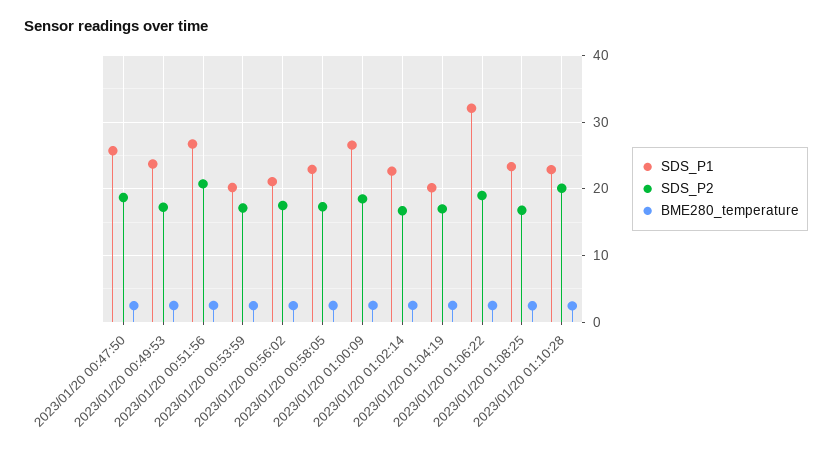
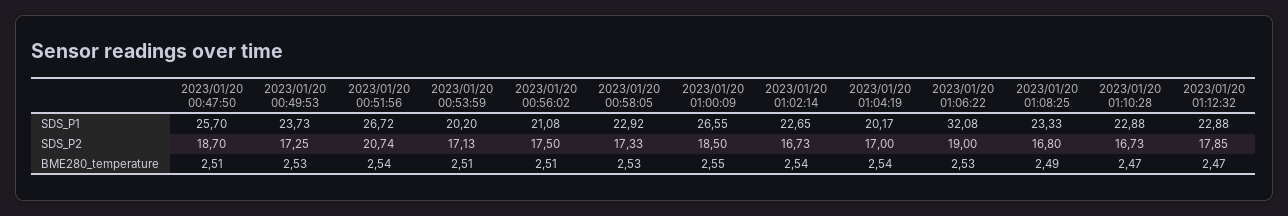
SDS_P2, 2023/01/20 01:10:28: 20 -> 16.73
SDS_P1, 2023/01/20 01:12:32: none -> 22.88
SDS_P2, 2023/01/20 01:12:32: none -> 17.85
BME280_temperature, 2023/01/20 01:12:32: none -> 2.47

